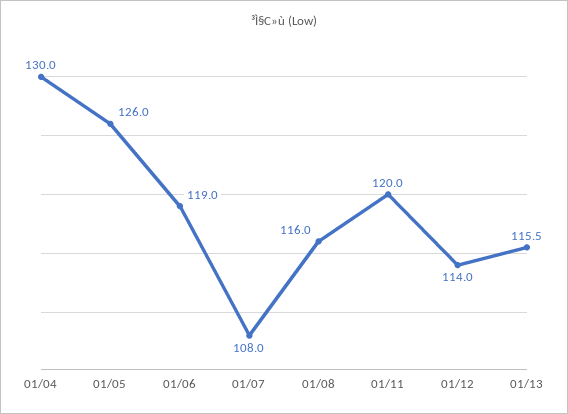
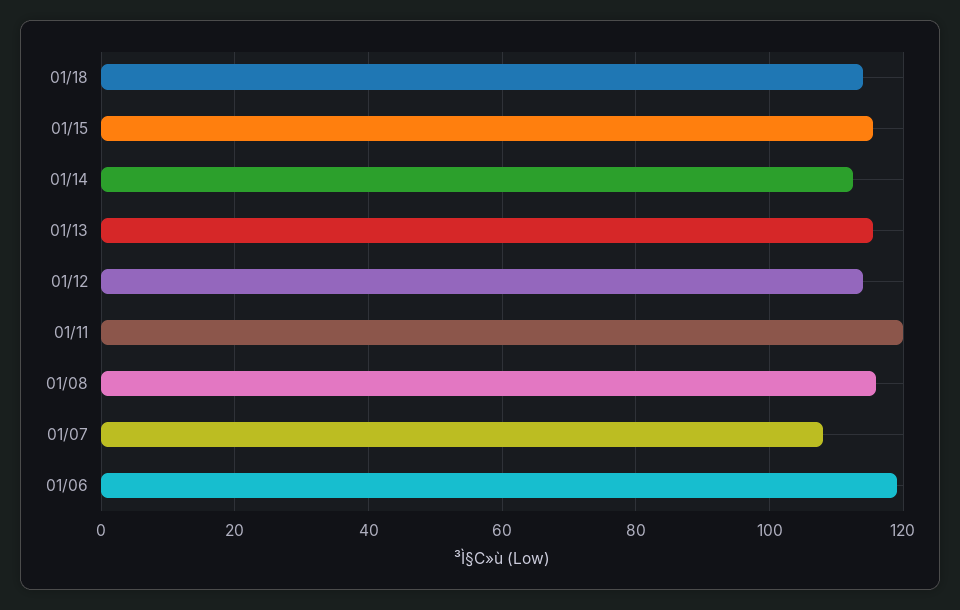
01/04: 130 -> none
01/05: 126 -> none
01/18: none -> 114
01/15: none -> 116
01/14: none -> 112

